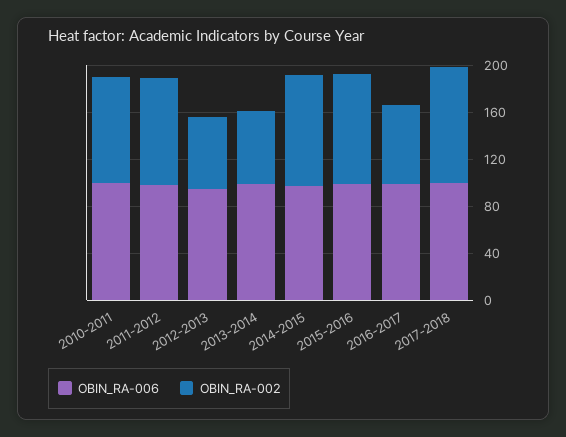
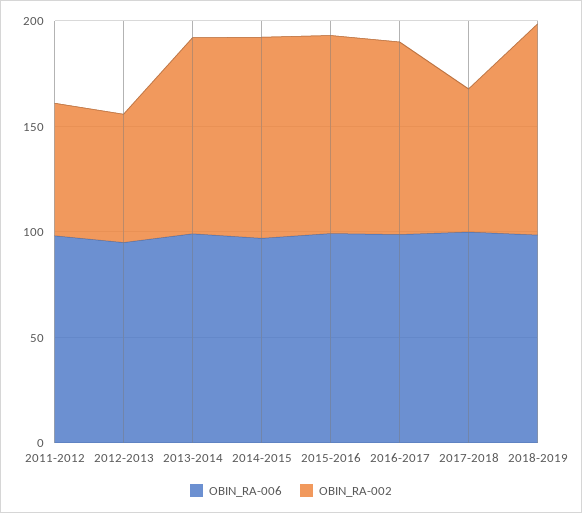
OBIN_RA-006, 2010-2011: 100 -> none
OBIN_RA-002, 2010-2011: 90 -> none
OBIN_RA-002, 2011-2012: 90 -> 60
OBIN_RA-002, 2013-2014: 60 -> 90
OBIN_RA-002, 2016-2017: 70 -> 90
OBIN_RA-002, 2017-2018: 100 -> 70
OBIN_RA-006, 2018-2019: none -> 100
OBIN_RA-002, 2018-2019: none -> 100

